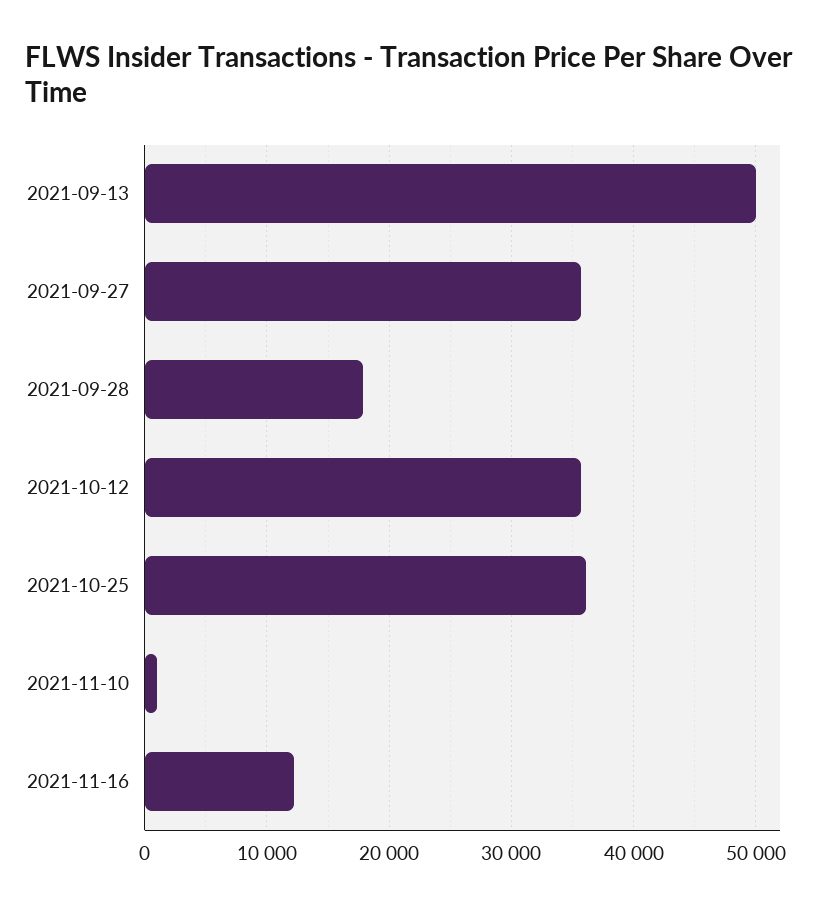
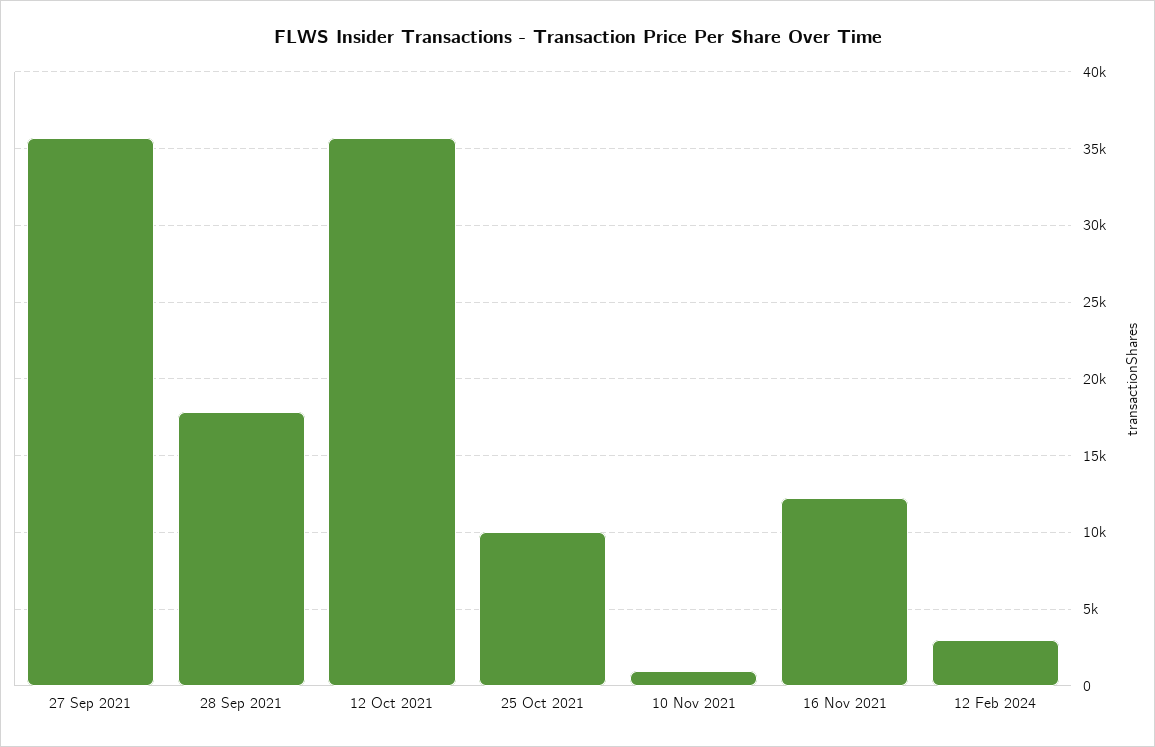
2021-09-13: 50000 -> none
2021-10-25: 36000 -> 10000
12 Feb 2024: none -> 3000

